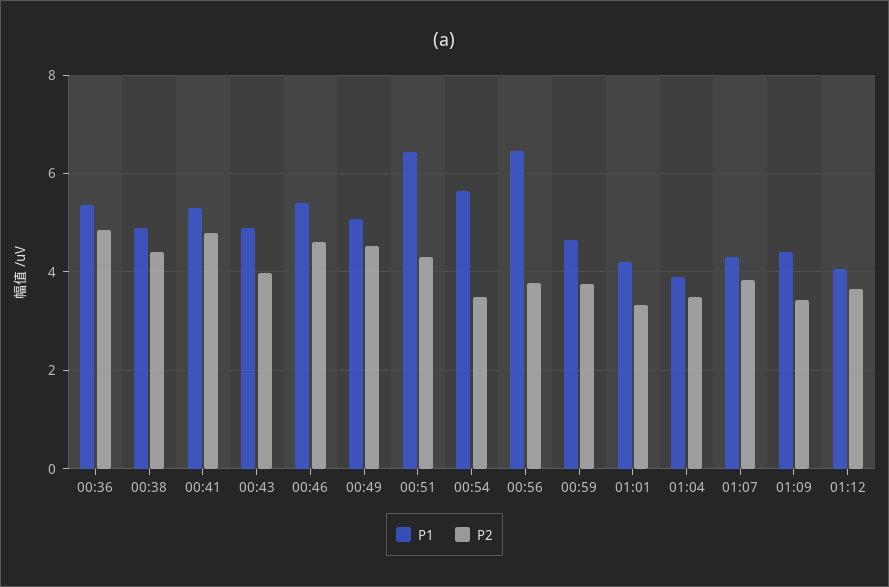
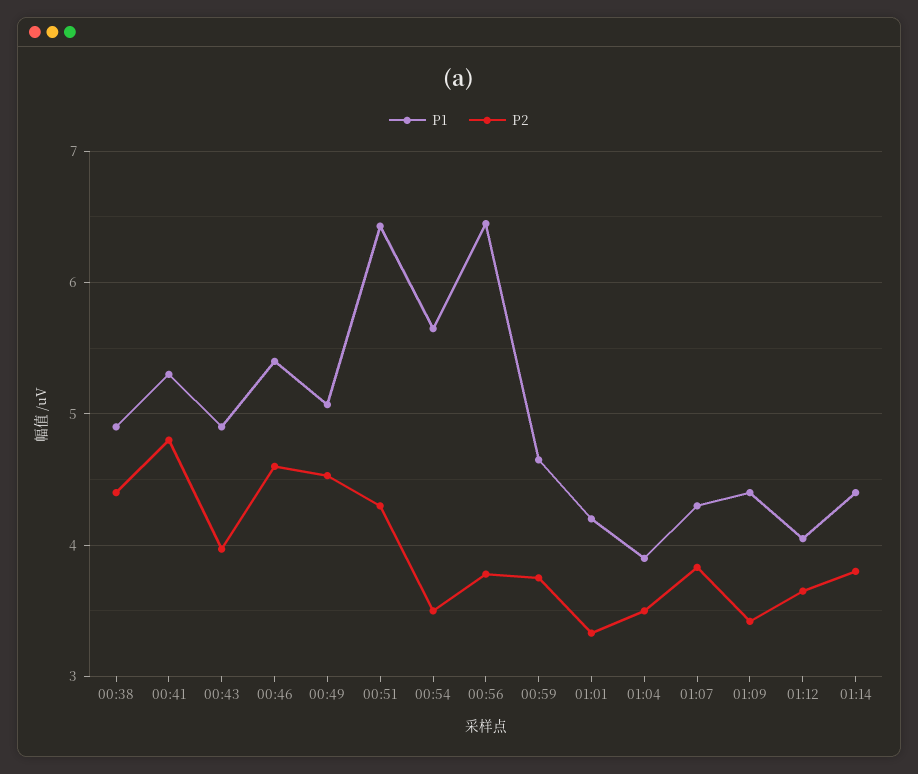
P1, 00:36: 5.4 -> none
P2, 00:36: 4.8 -> none
P1, 01:14: none -> 4.4
P2, 01:14: none -> 3.8

